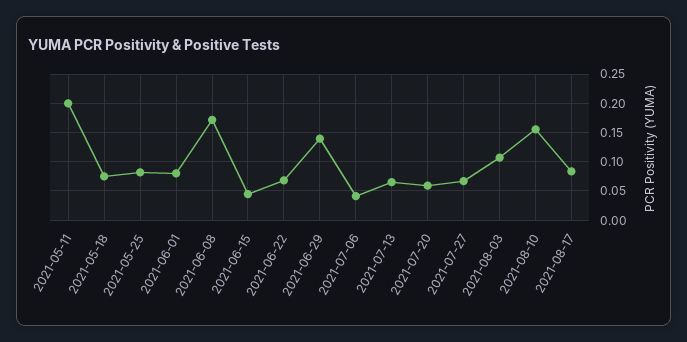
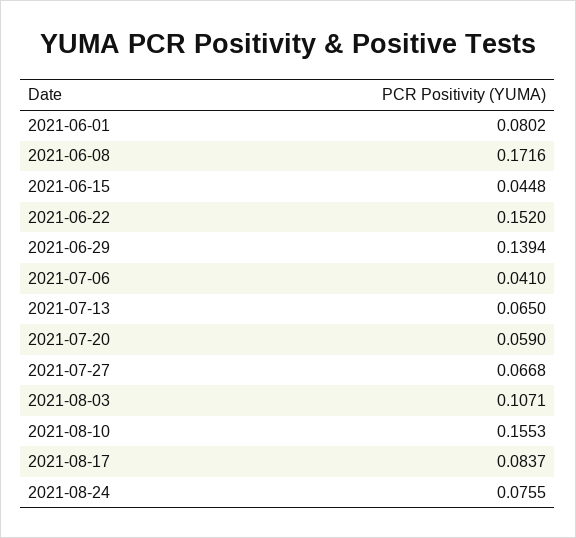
2021-05-11: 0.2 -> none
2021-05-18: 0.075 -> none
2021-05-25: 0.075 -> none
2021-06-22: 0.075 -> 0.152
2021-08-24: none -> 0.0755

